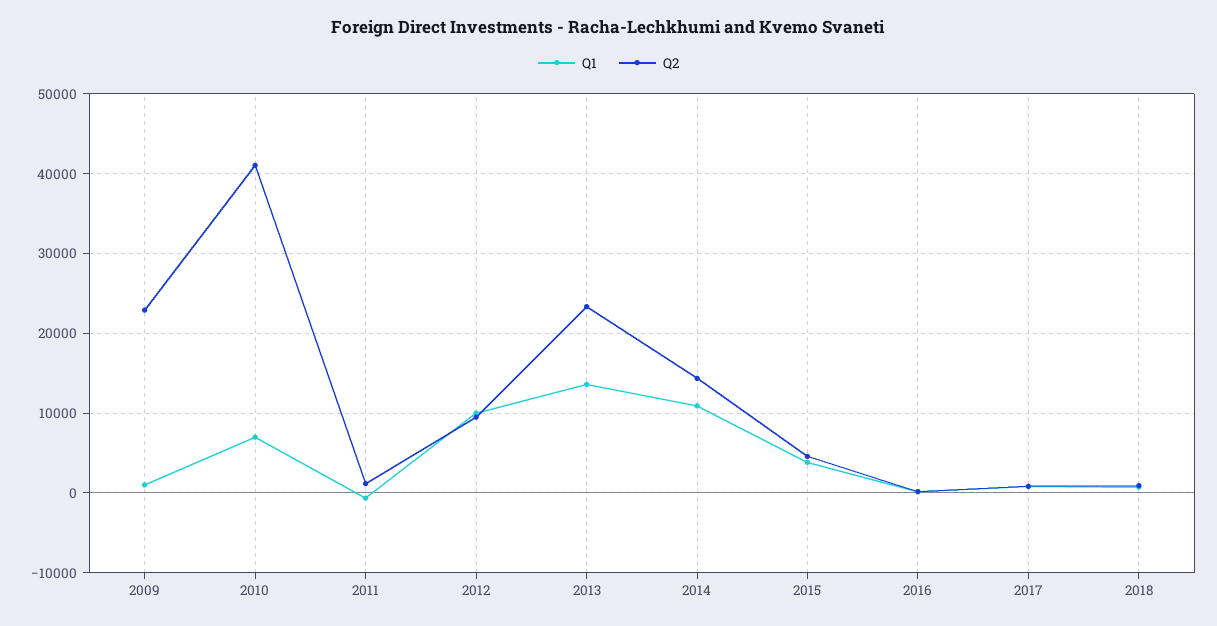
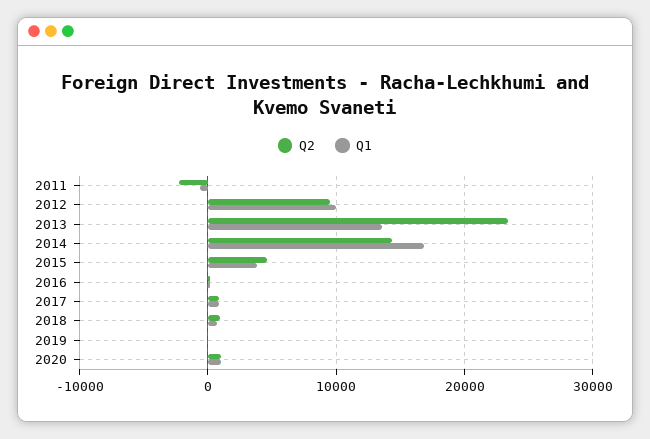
Q1, 2009: 1000 -> none
Q2, 2009: 23000 -> none
Q1, 2010: 7000 -> none
Q2, 2010: 41000 -> none
Q2, 2011: 1000 -> -2000
Q1, 2014: 11000 -> 17000
Q2, 2019: none -> 0
Q1, 2019: none -> 0
Q2, 2020: none -> 1000
Q1, 2020: none -> 1000

